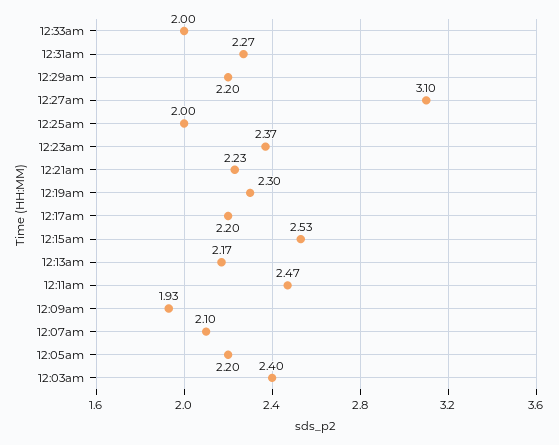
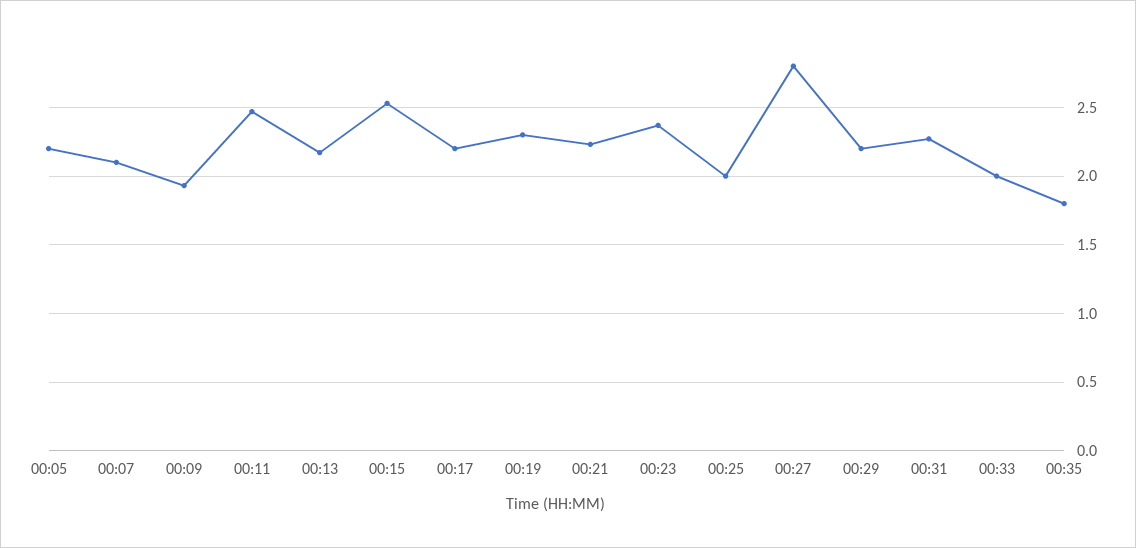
12:27am: 3.1 -> 2.8
12:03am: 2.4 -> none
00:35: none -> 1.8

